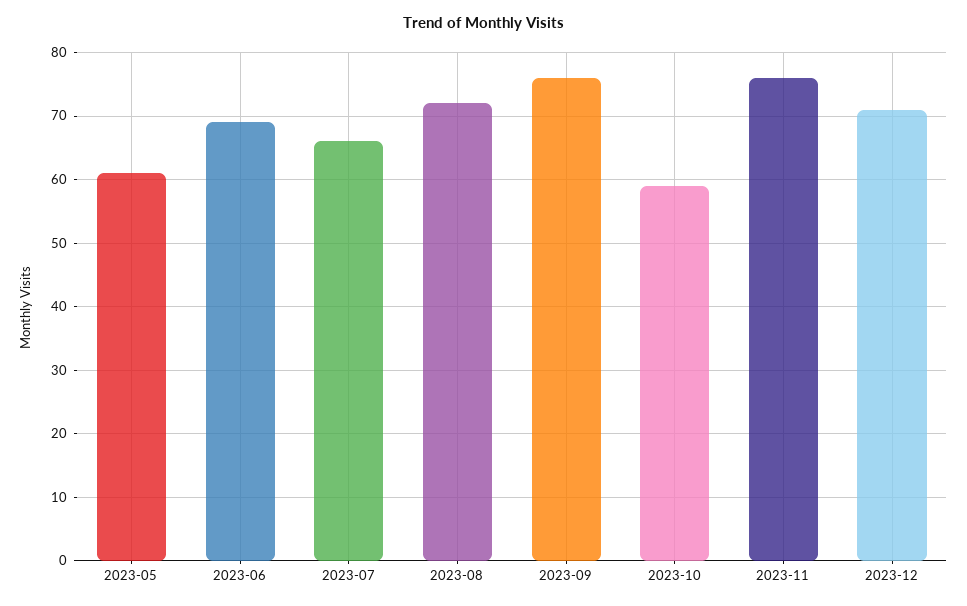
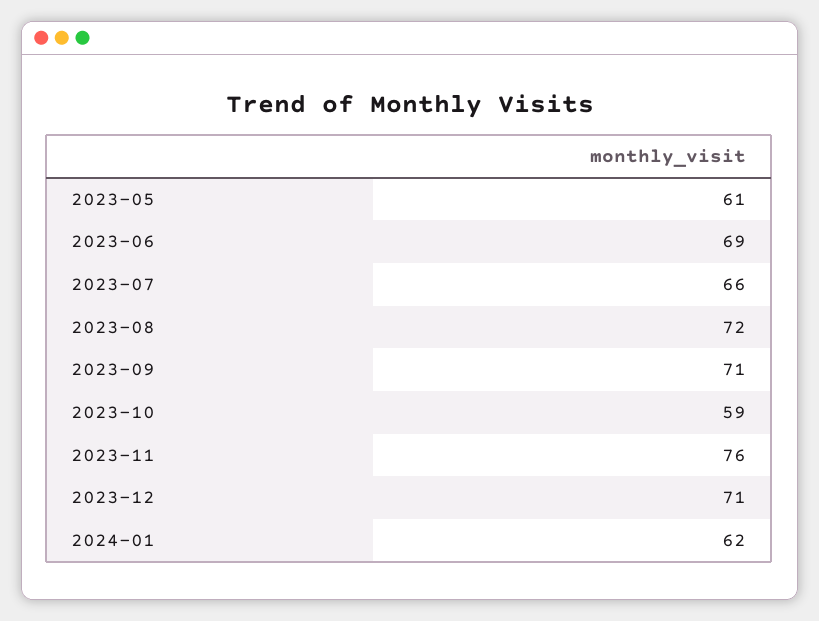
2023-09: 76 -> 71
2024-01: none -> 62

